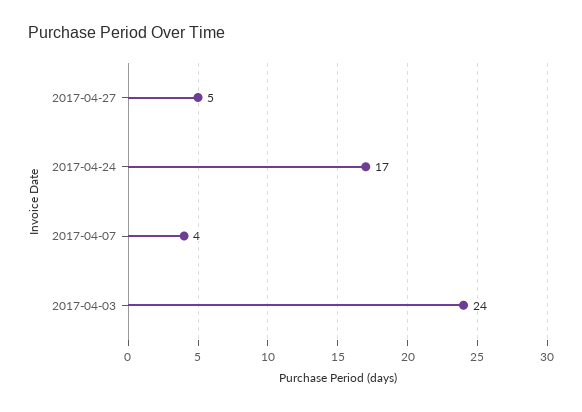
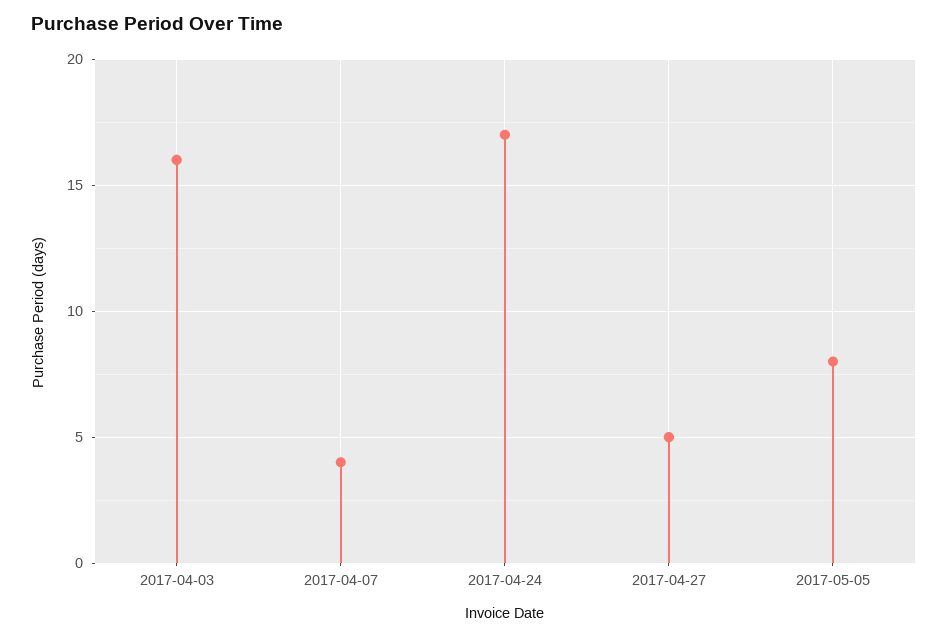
2017-04-03: 24 -> 16
2017-05-05: none -> 8

